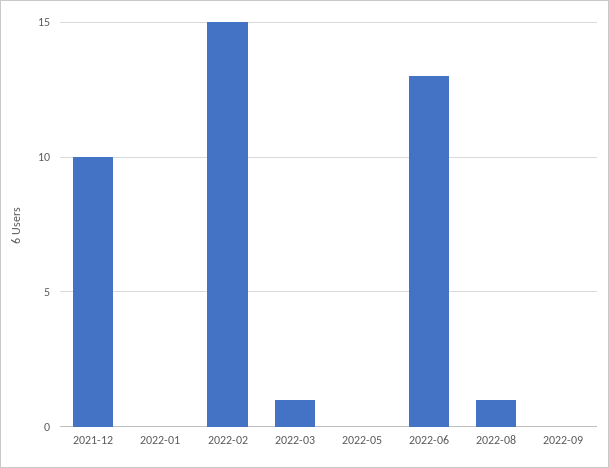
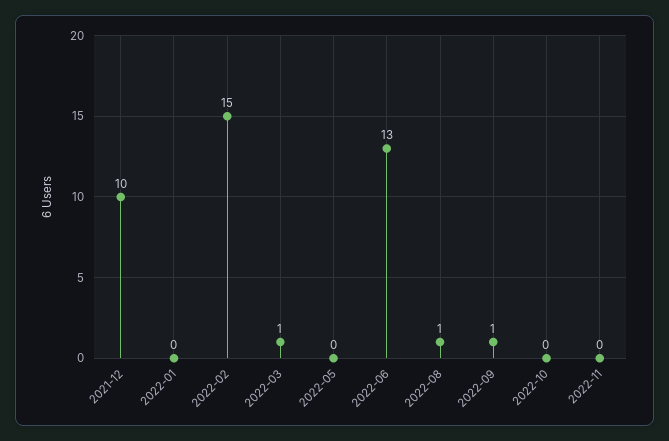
2022-09: 0 -> 1
2022-10: none -> 0
2022-11: none -> 0

